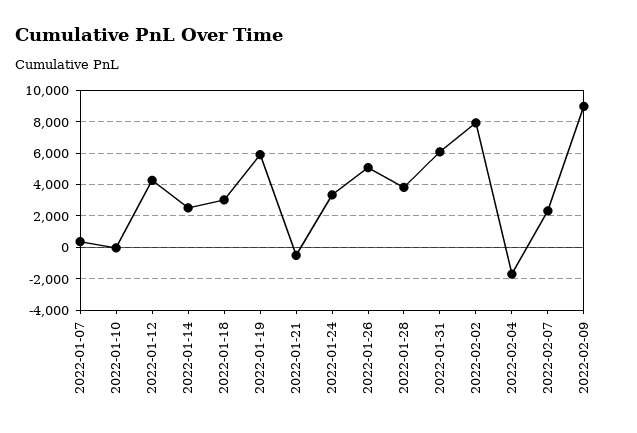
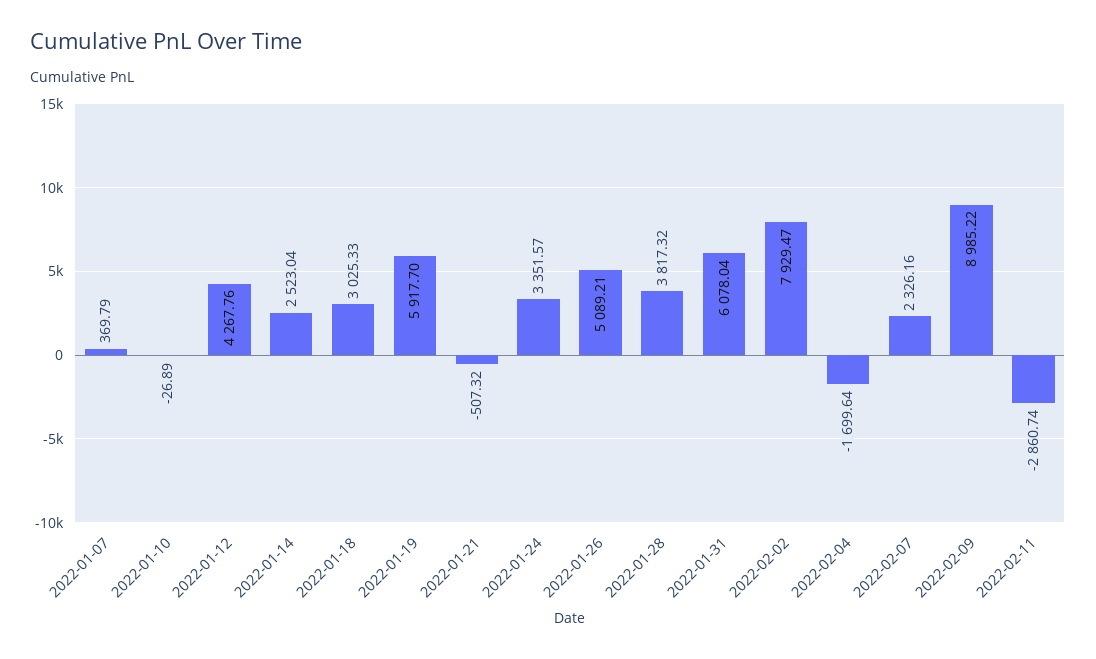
2022-02-11: none -> -2860.74

